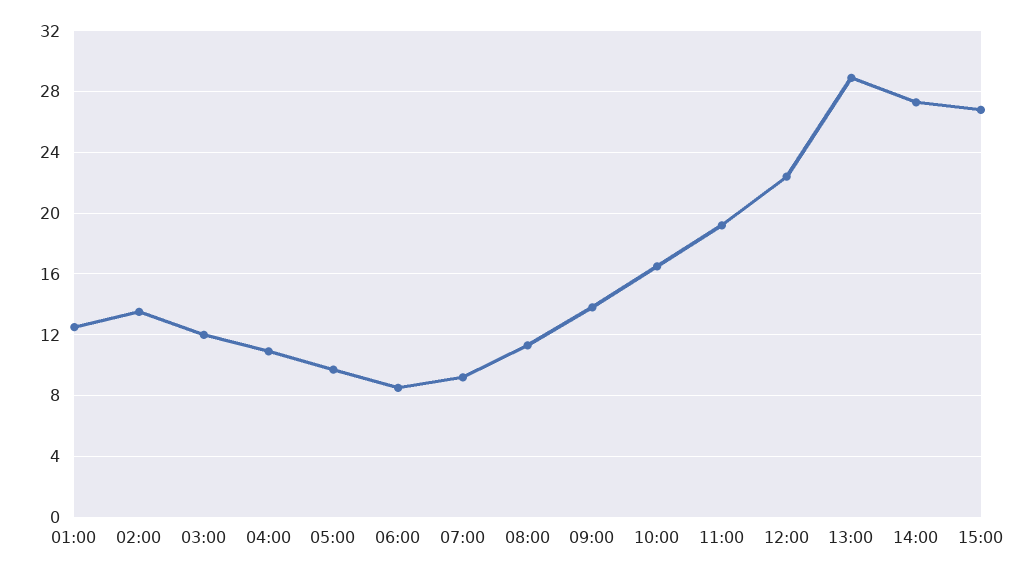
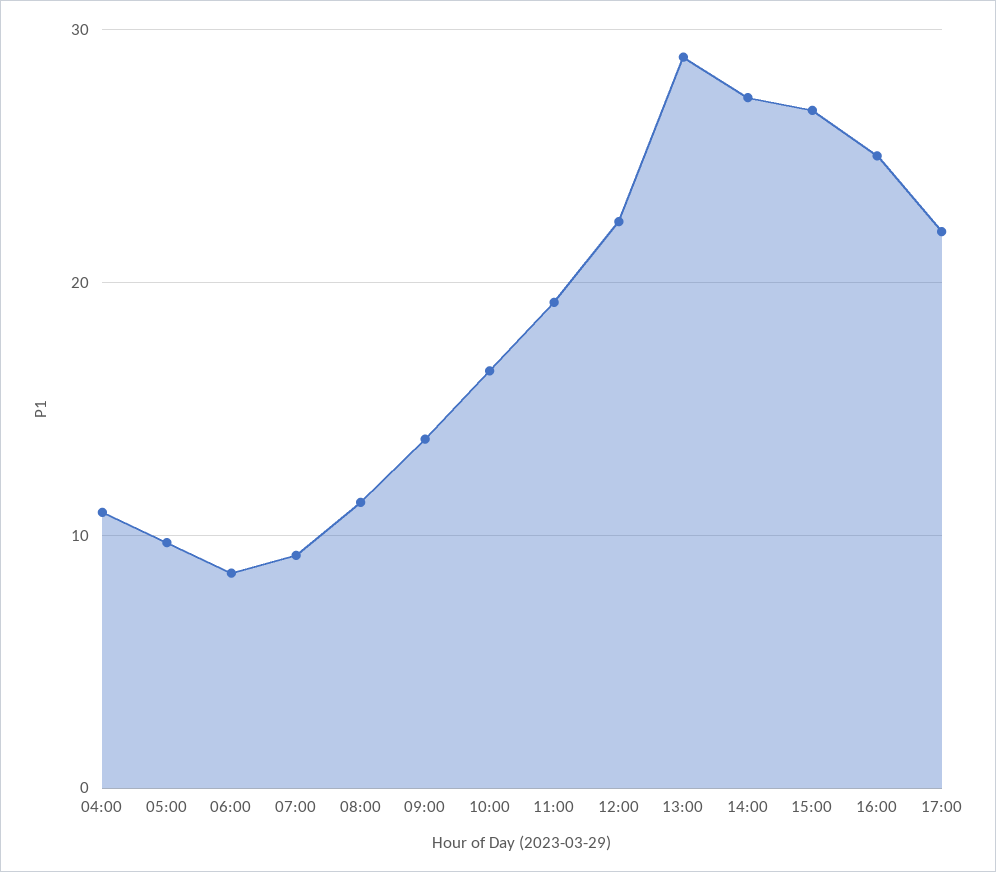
01:00: 12.5 -> none
02:00: 13.5 -> none
03:00: 12 -> none
16:00: none -> 25
17:00: none -> 22

